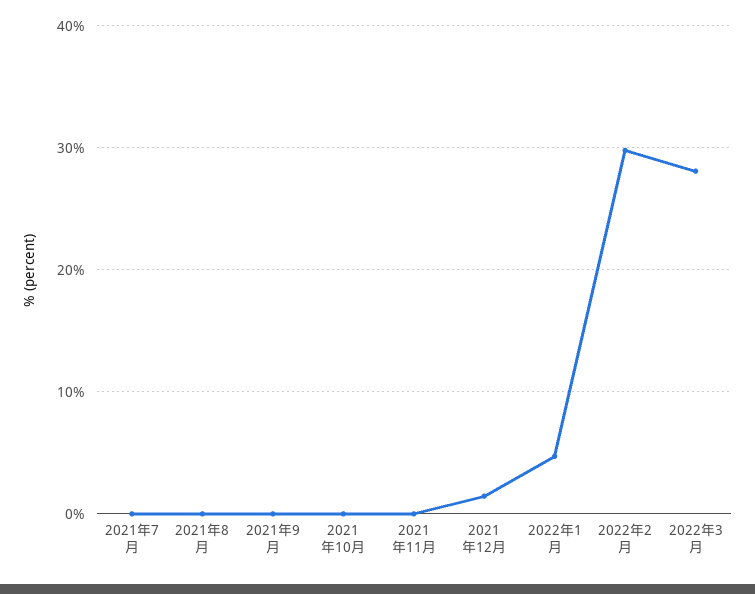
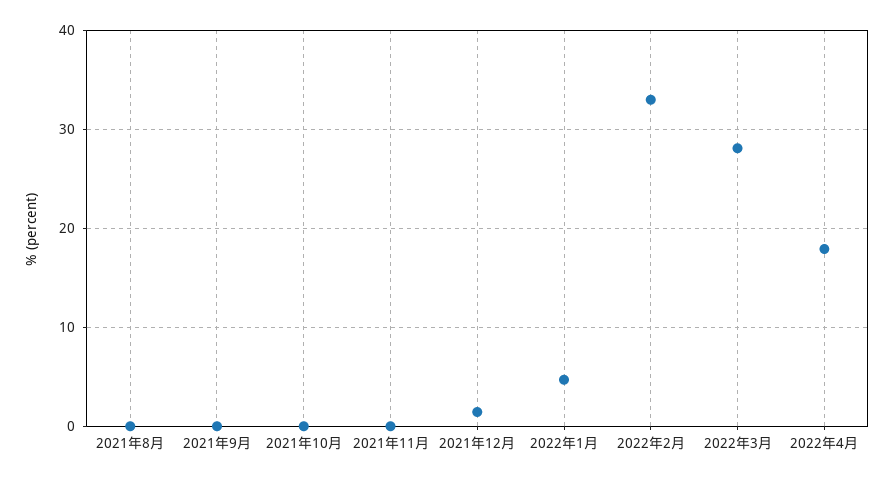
2021年7月: 0 -> none
2022年2月: 30 -> 33
2022年4月: none -> 18

